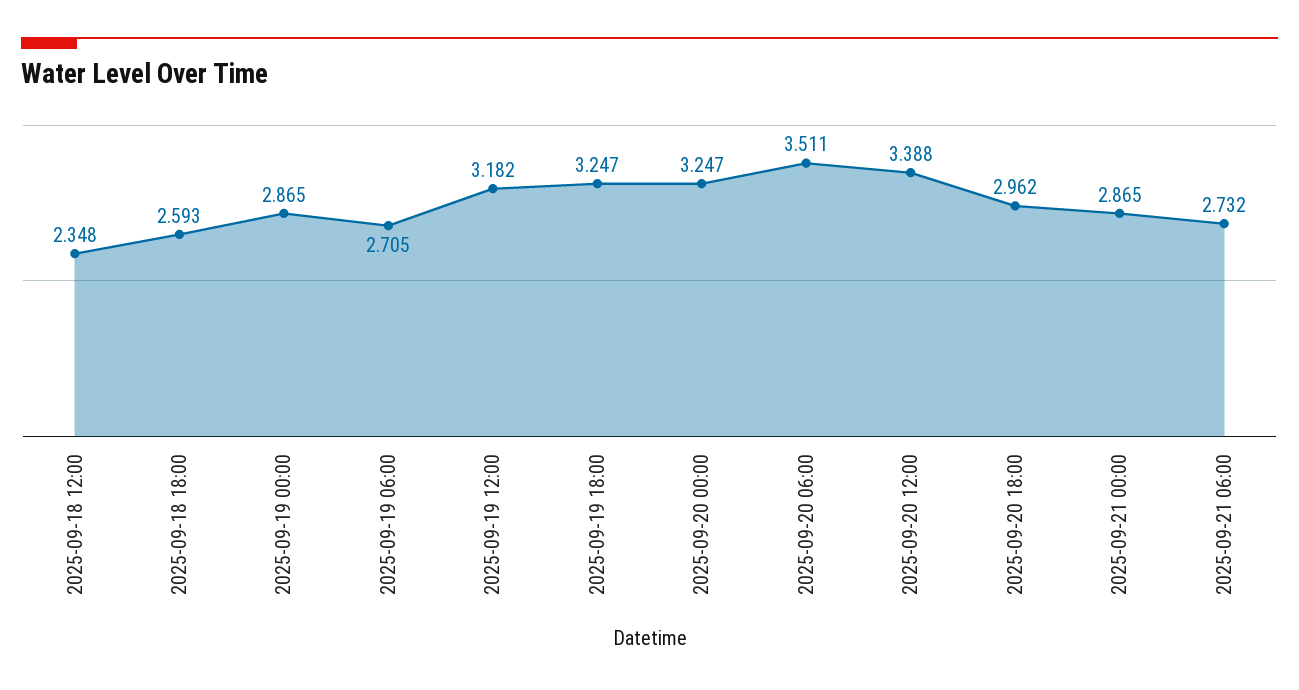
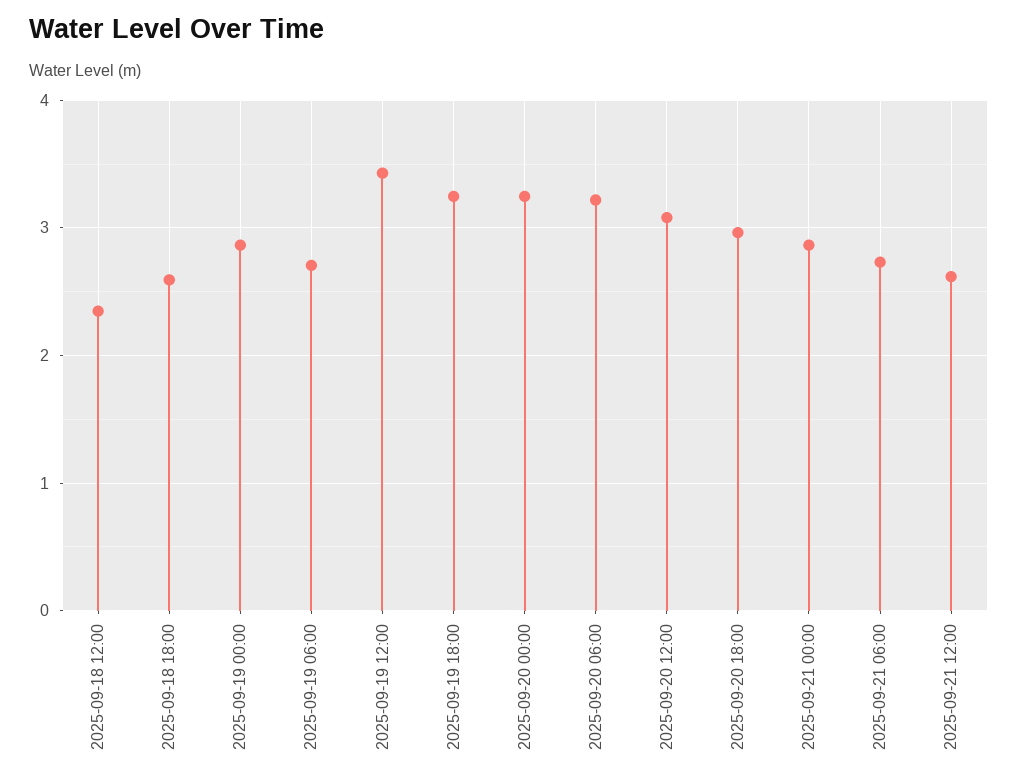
2025-09-19 12:00: 3.182 -> 3.4
2025-09-20 06:00: 3.511 -> 3.2
2025-09-20 12:00: 3.388 -> 3.1
2025-09-21 12:00: none -> 2.6

